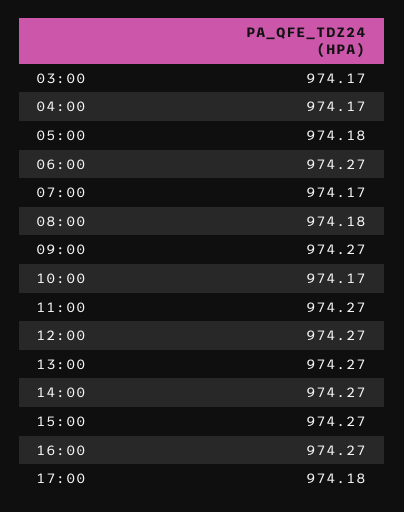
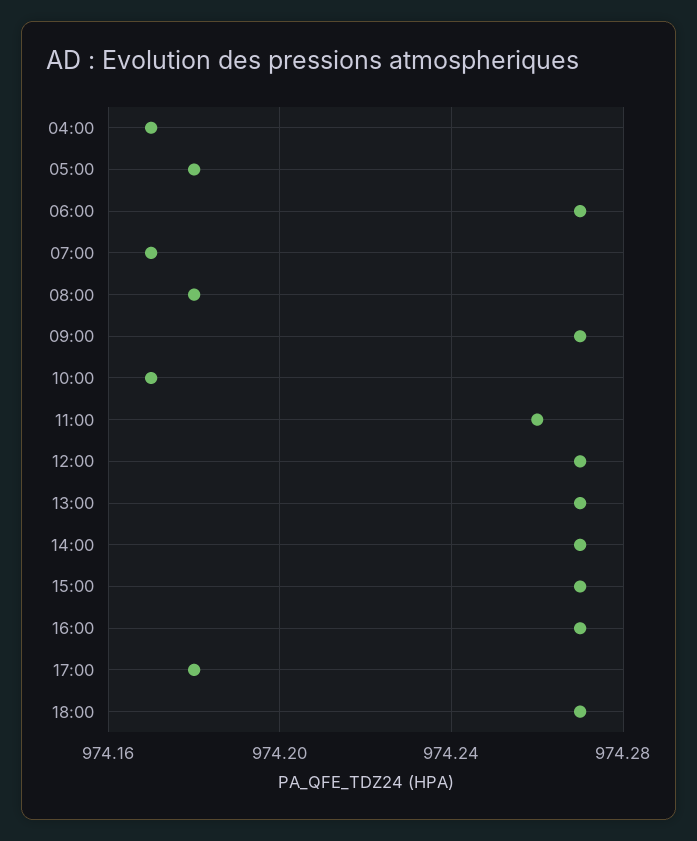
03:00: 974.17 -> none
11:00: 974.27 -> 974.26
18:00: none -> 974.27

